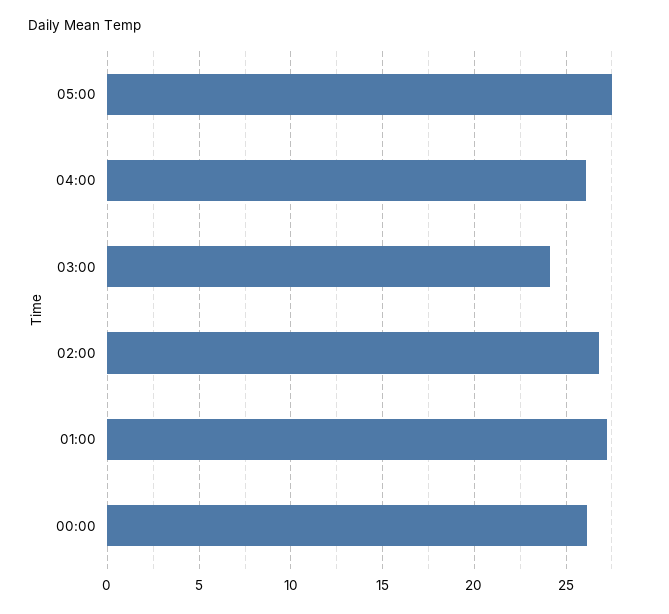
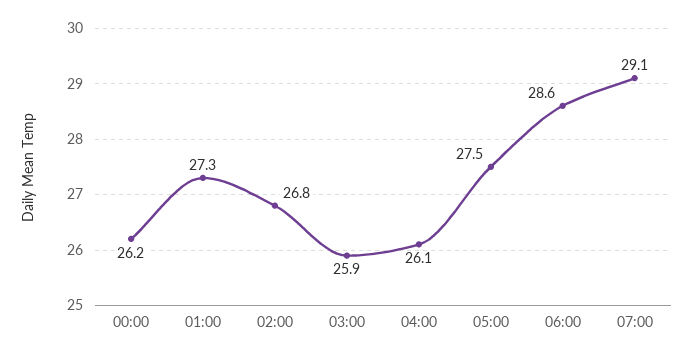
03:00: 24 -> 25.9
06:00: none -> 28.6
07:00: none -> 29.1

